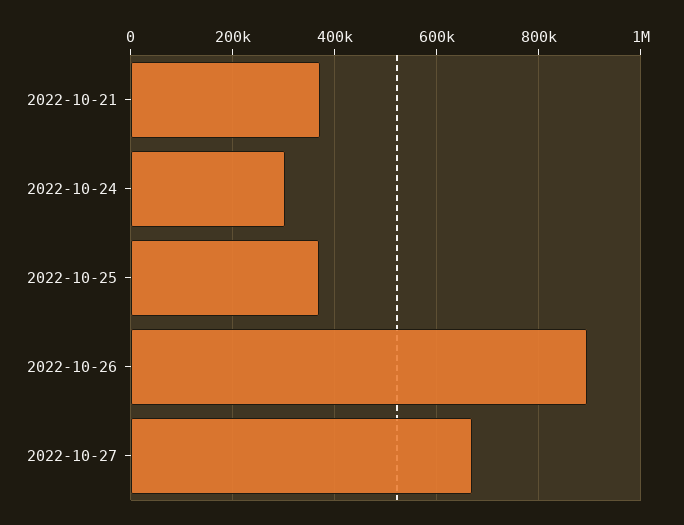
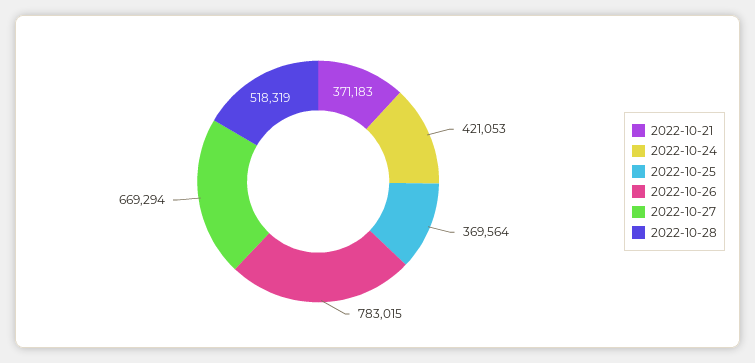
2022-10-24: 300000 -> 421053
2022-10-26: 900000 -> 783015
2022-10-28: none -> 518319

